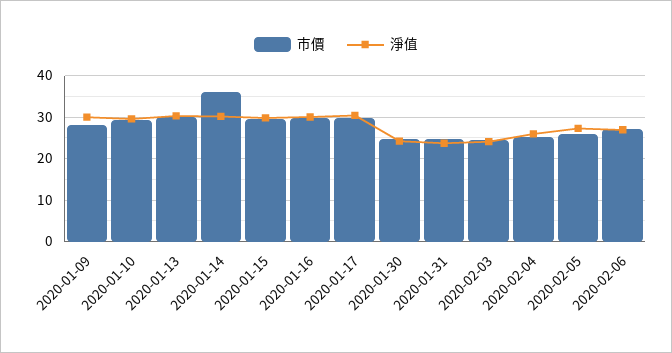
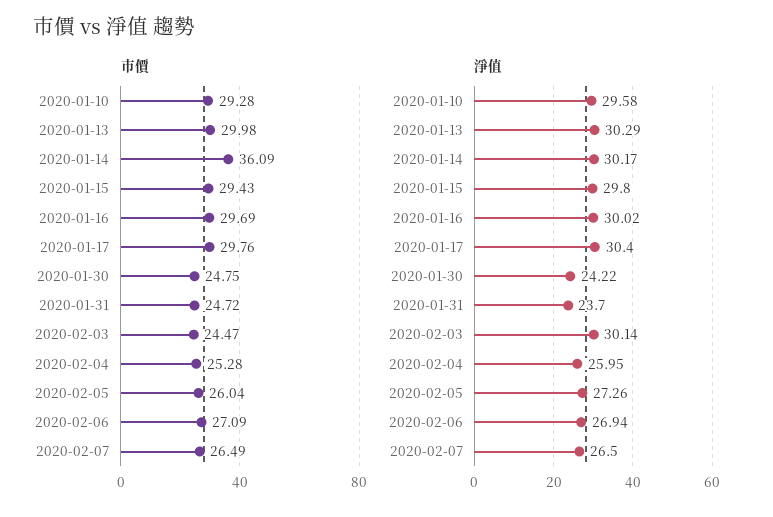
市價, 2020-01-09: 28 -> none
淨值, 2020-01-09: 30 -> none
淨值, 2020-02-03: 24 -> 30.14
市價, 2020-02-07: none -> 26.49
淨值, 2020-02-07: none -> 26.5

